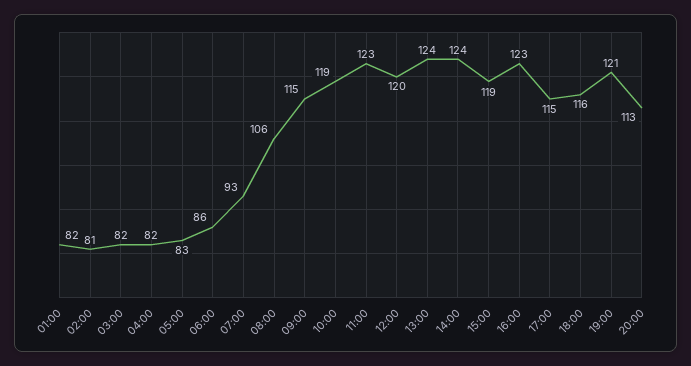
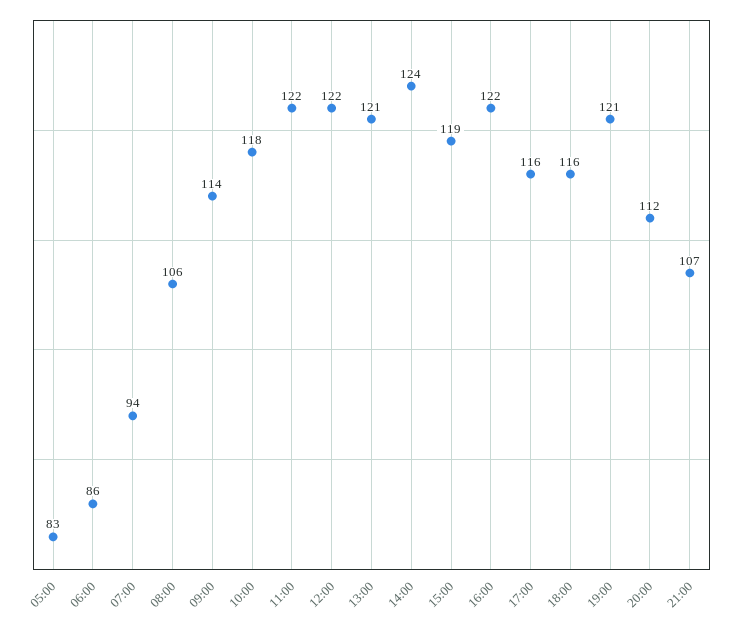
01:00: 82 -> none
02:00: 81 -> none
03:00: 82 -> none
04:00: 82 -> none
07:00: 93 -> 94
09:00: 115 -> 114
10:00: 119 -> 118
11:00: 123 -> 122
12:00: 120 -> 122
13:00: 124 -> 121
16:00: 123 -> 122
17:00: 115 -> 116
20:00: 113 -> 112
21:00: none -> 107

